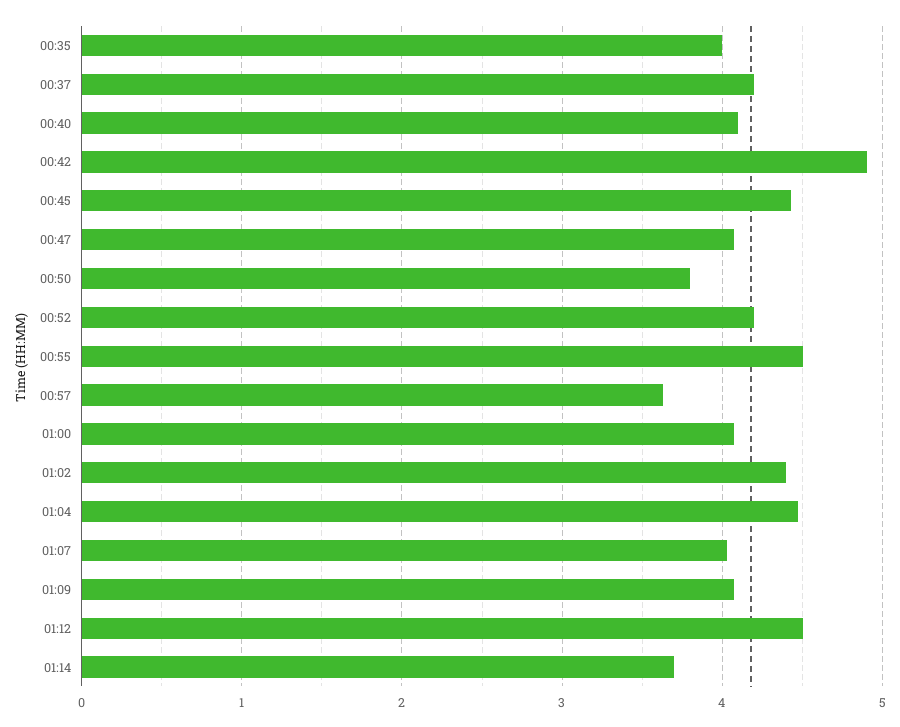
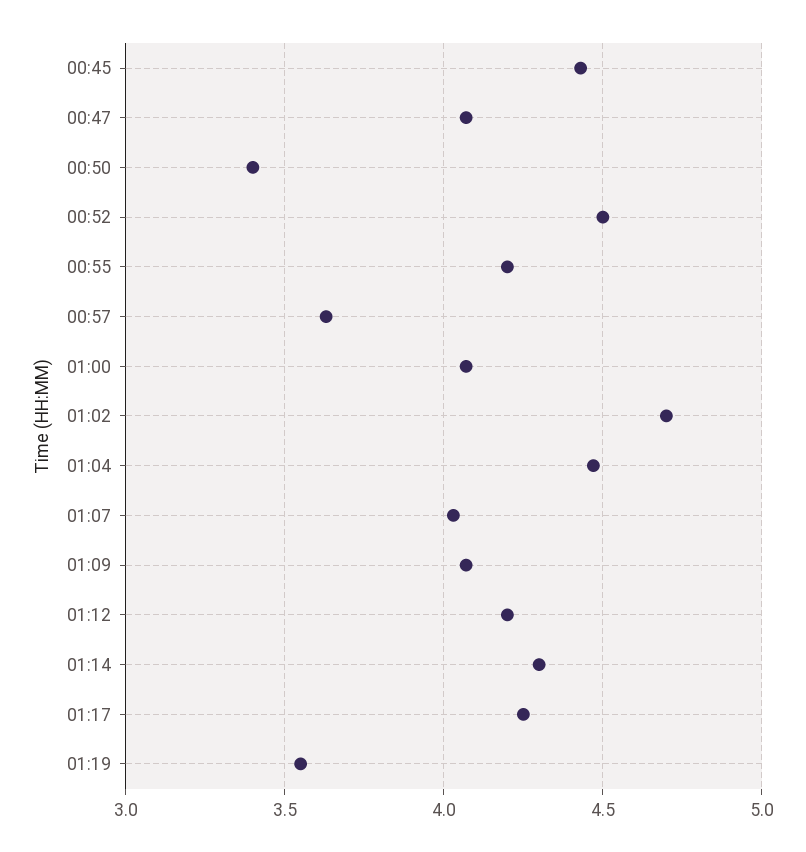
00:35: 4 -> none
00:37: 4.2 -> none
00:40: 4.1 -> none
00:42: 4.9 -> none
00:50: 3.8 -> 3.4
00:52: 4.2 -> 4.5
00:55: 4.5 -> 4.2
01:02: 4.4 -> 4.7
01:12: 4.5 -> 4.2
01:14: 3.7 -> 4.3
01:17: none -> 4.25
01:19: none -> 3.55

